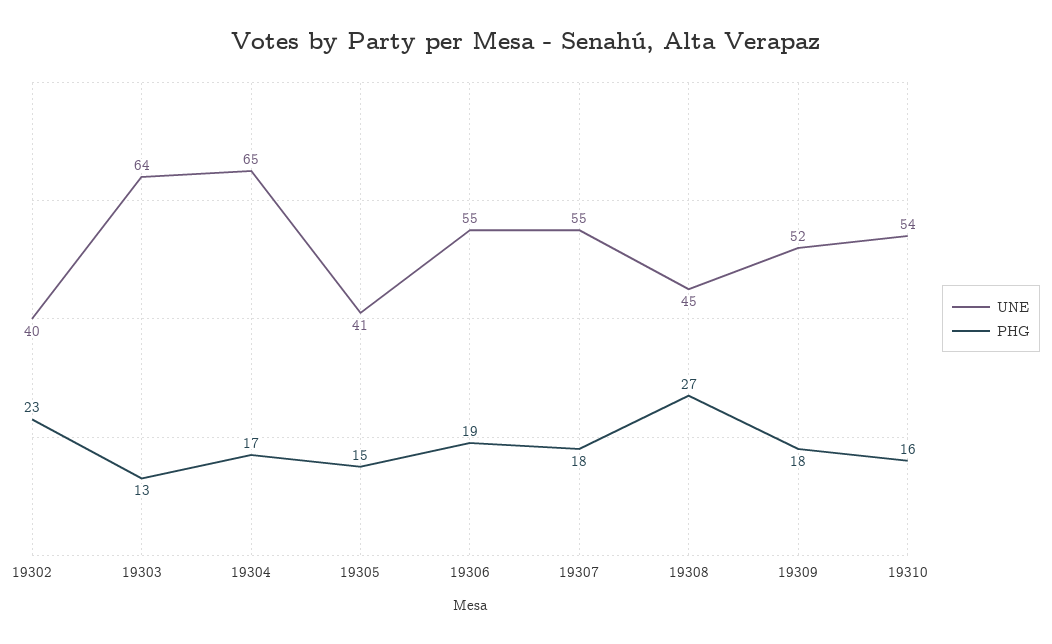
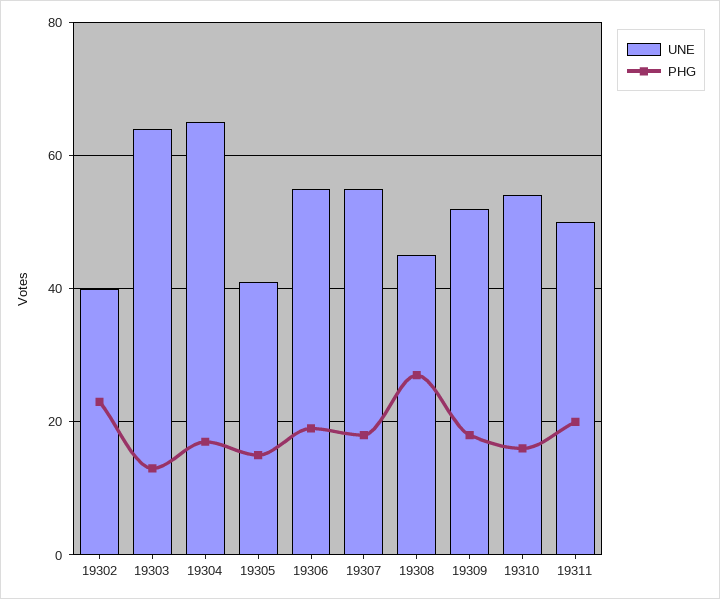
UNE, 19311: none -> 50
PHG, 19311: none -> 20

